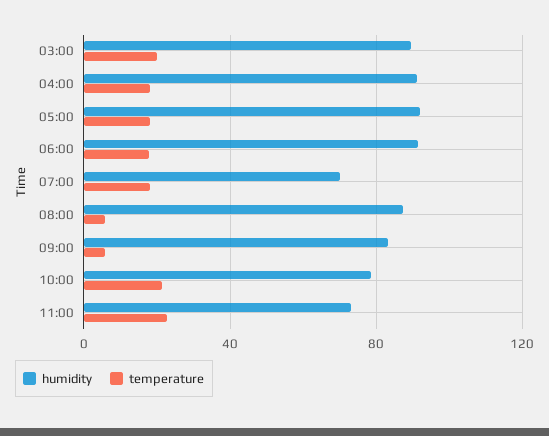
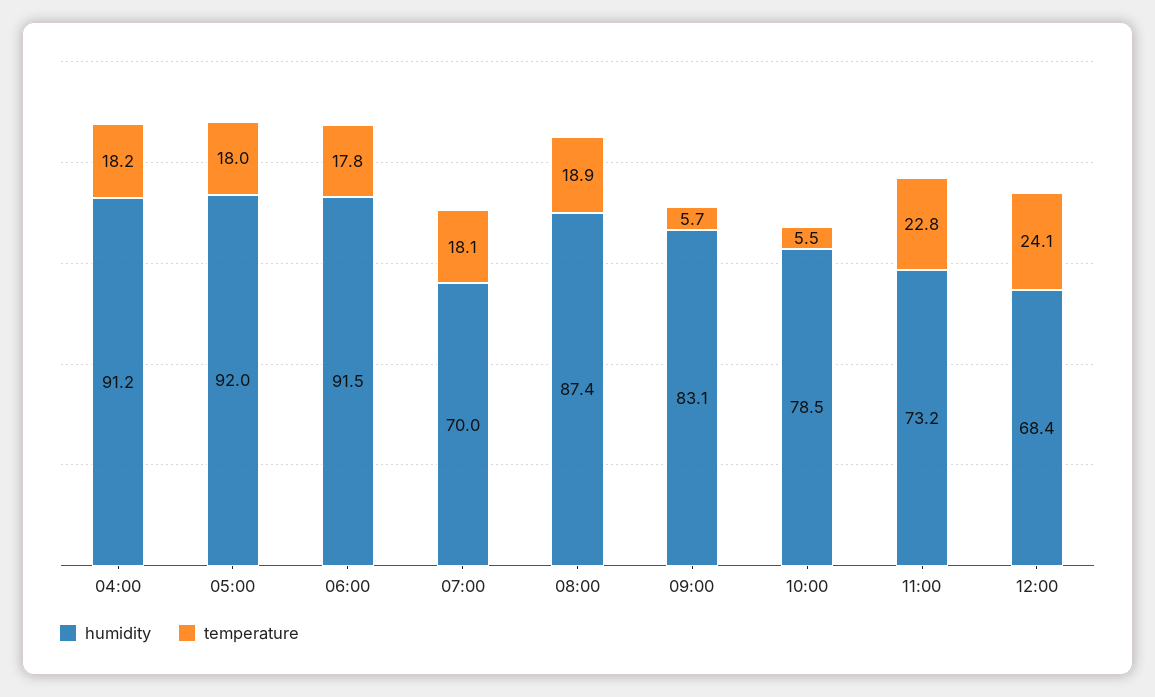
humidity, 03:00: 90 -> none
temperature, 03:00: 20 -> none
temperature, 08:00: 5 -> 18.9
temperature, 10:00: 20 -> 5.5
humidity, 12:00: none -> 68.4
temperature, 12:00: none -> 24.1

